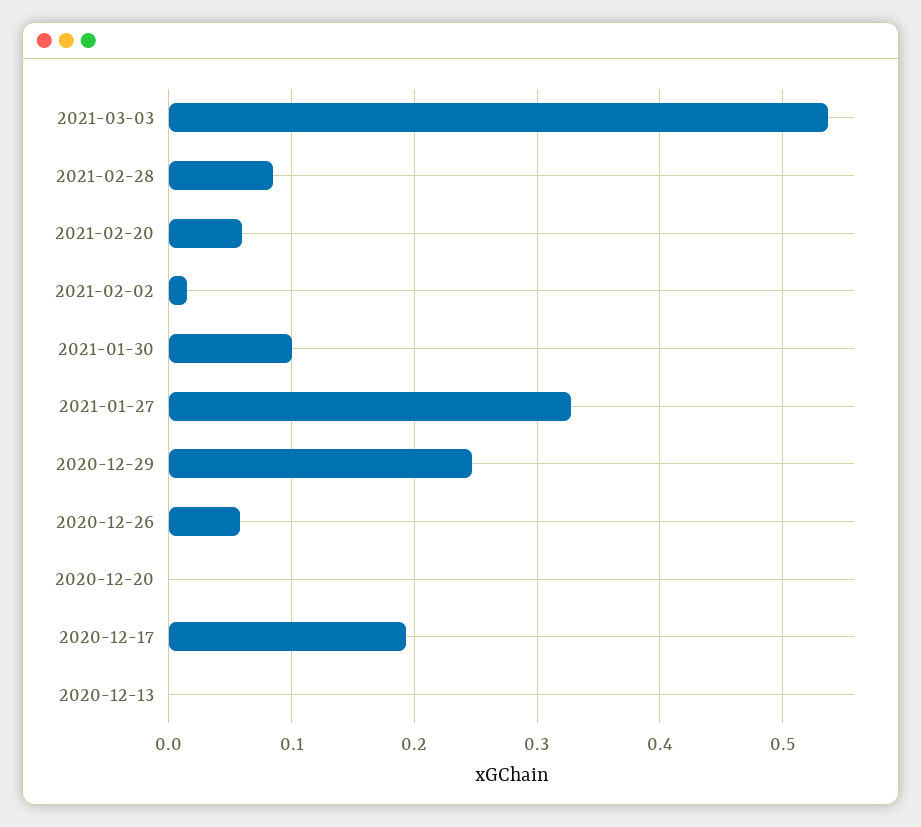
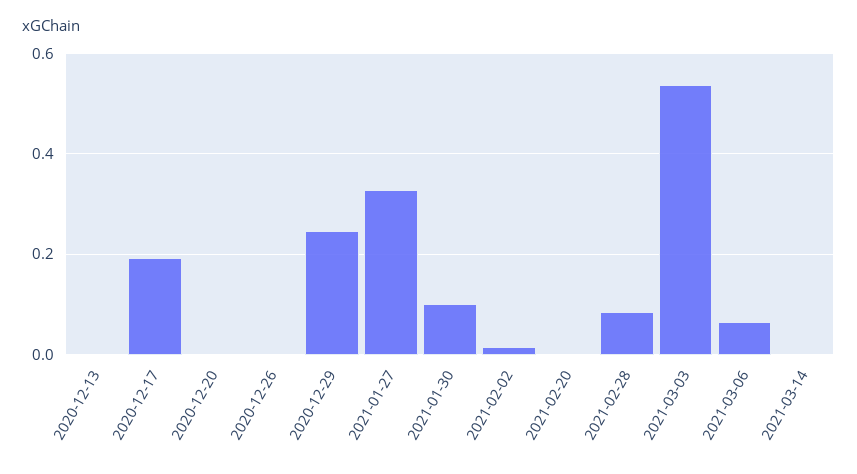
2021-02-20: 0.06 -> 0
2020-12-26: 0.06 -> 0
2021-03-06: none -> 0.06
2021-03-14: none -> 0

